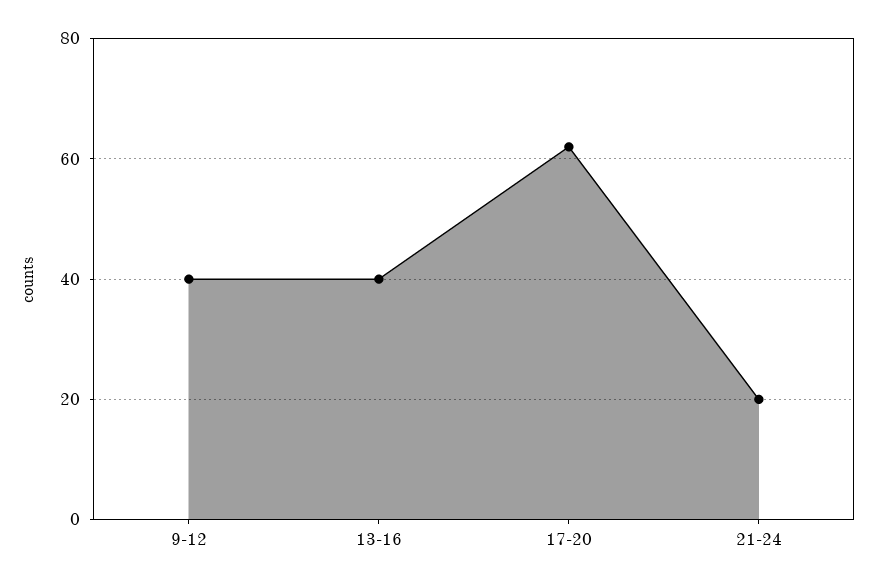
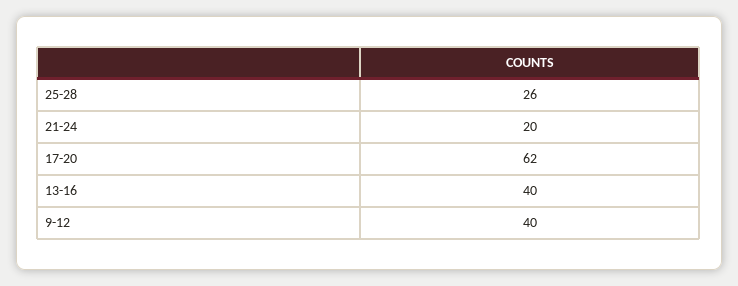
25-28: none -> 26

